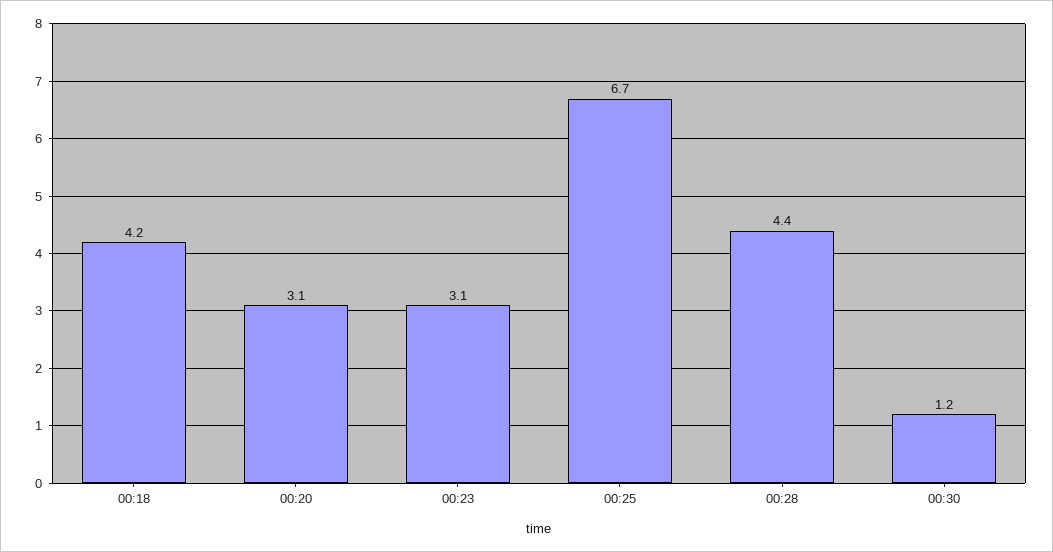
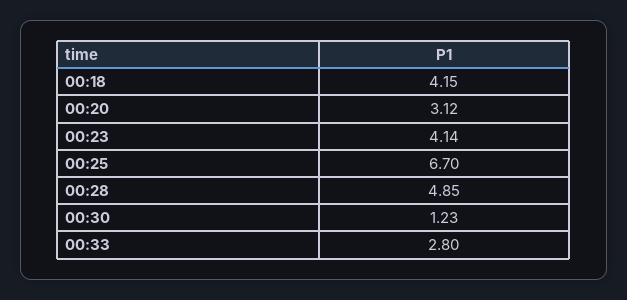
00:23: 3.1 -> 4.14
00:28: 4.4 -> 4.85
00:33: none -> 2.8

